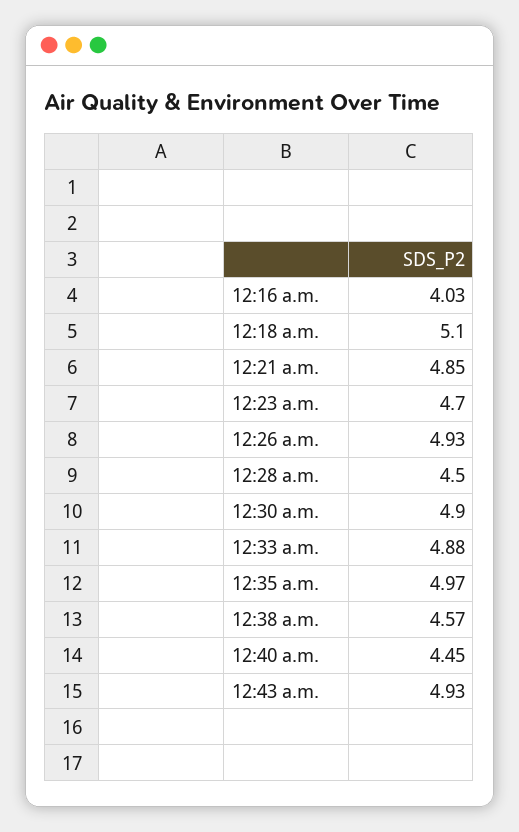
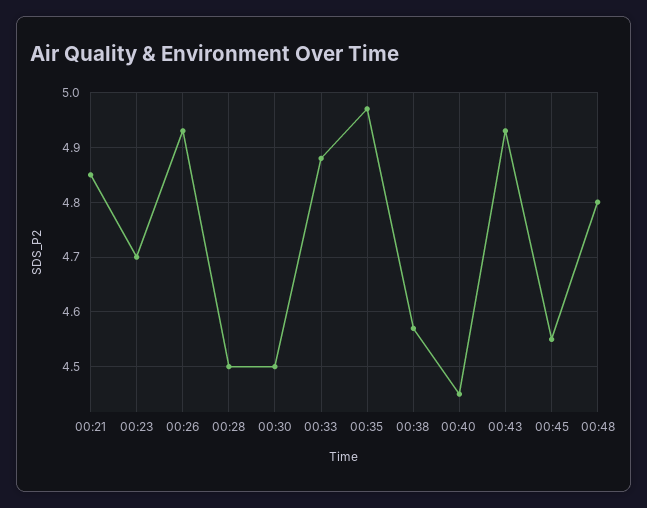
12:16 a.m.: 4.03 -> none
12:18 a.m.: 5.1 -> none
12:30 a.m.: 4.9 -> 4.5
00:45: none -> 4.55
00:48: none -> 4.8

